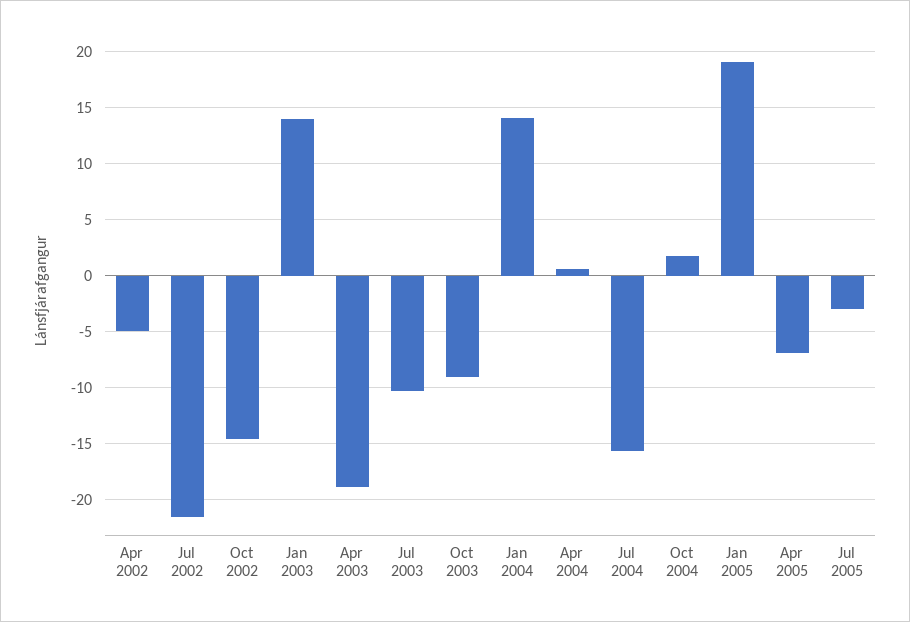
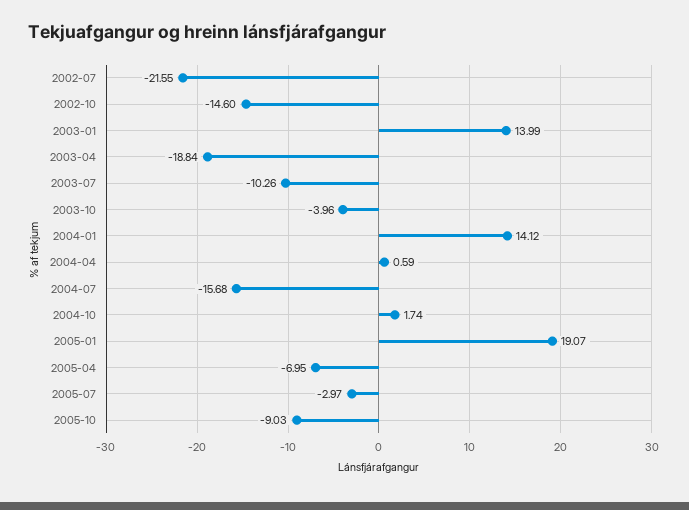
Apr 2002: -5 -> none
Oct 2003: -9 -> -3.96
2005-10: none -> -9.03

